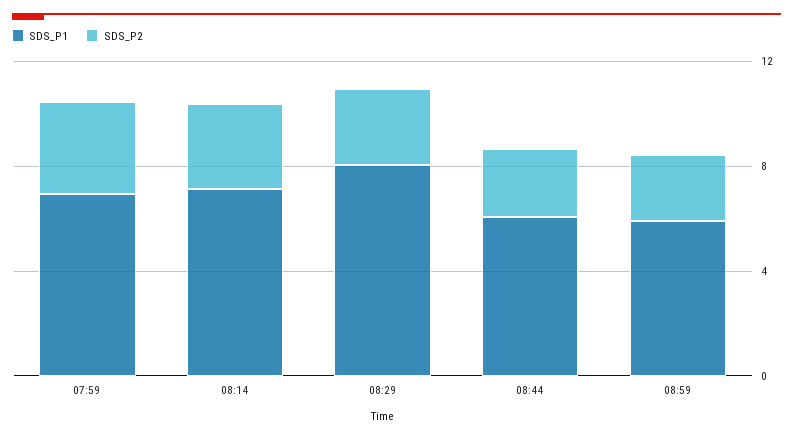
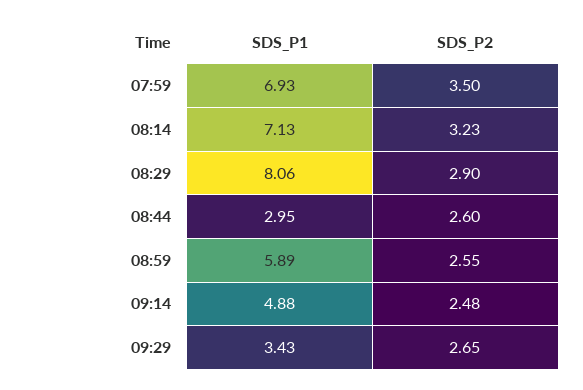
SDS_P1, 08:44: 6 -> 2.95
SDS_P1, 09:14: none -> 4.88
SDS_P2, 09:14: none -> 2.48
SDS_P1, 09:29: none -> 3.43
SDS_P2, 09:29: none -> 2.65

